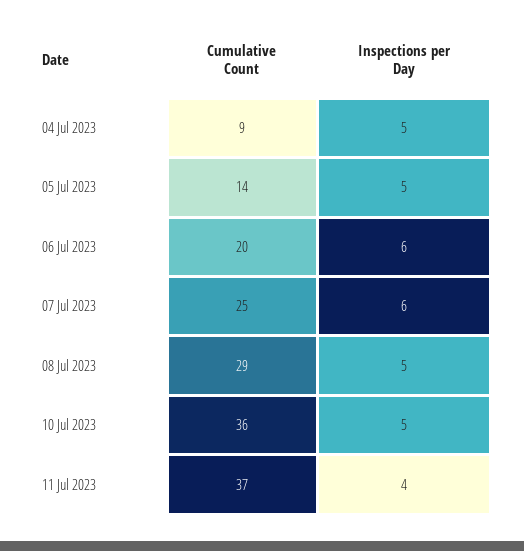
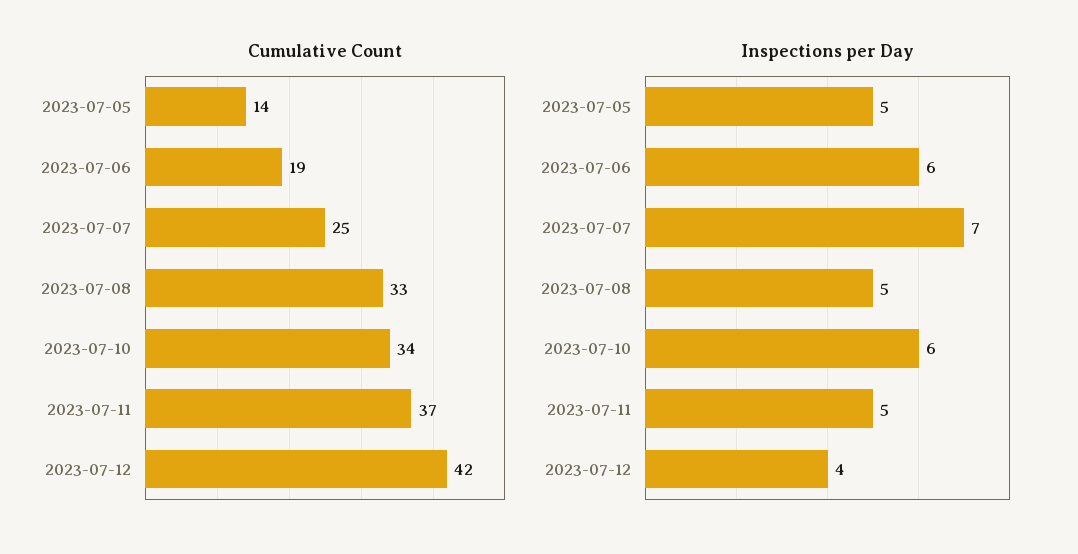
Cumulative Count, 04 Jul 2023: 9 -> none
Inspections per Day, 04 Jul 2023: 5 -> none
Cumulative Count, 06 Jul 2023: 20 -> 19
Inspections per Day, 07 Jul 2023: 6 -> 7
Cumulative Count, 08 Jul 2023: 29 -> 33
Cumulative Count, 10 Jul 2023: 36 -> 34
Inspections per Day, 10 Jul 2023: 5 -> 6
Inspections per Day, 11 Jul 2023: 4 -> 5
Cumulative Count, 2023-07-12: none -> 42
Inspections per Day, 2023-07-12: none -> 4

